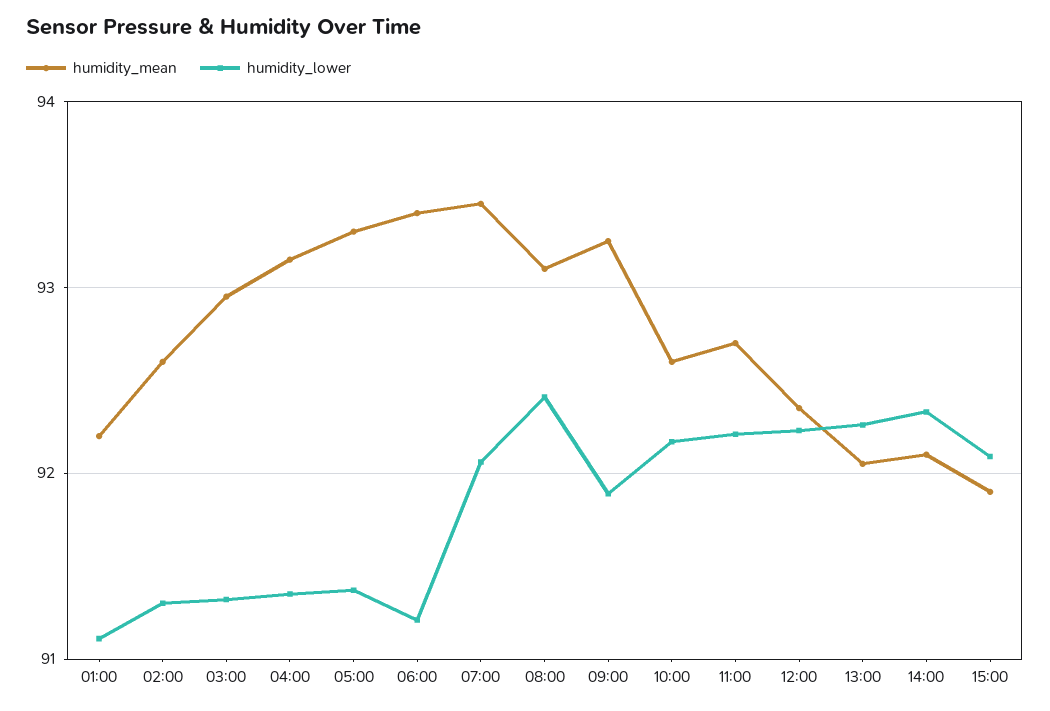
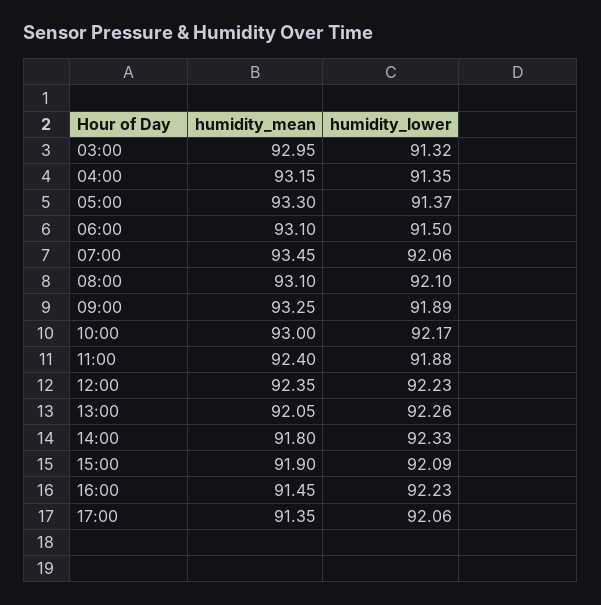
humidity_mean, 01:00: 92.2 -> none
humidity_lower, 01:00: 91.1 -> none
humidity_mean, 02:00: 92.6 -> none
humidity_lower, 02:00: 91.3 -> none
humidity_mean, 06:00: 93.4 -> 93.1
humidity_lower, 06:00: 91.2 -> 91.5
humidity_lower, 08:00: 92.4 -> 92.1
humidity_mean, 10:00: 92.6 -> 93
humidity_mean, 11:00: 92.7 -> 92.4
humidity_lower, 11:00: 92.2 -> 91.88
humidity_mean, 14:00: 92.1 -> 91.8
humidity_mean, 16:00: none -> 91.45
humidity_lower, 16:00: none -> 92.23
humidity_mean, 17:00: none -> 91.35
humidity_lower, 17:00: none -> 92.06

